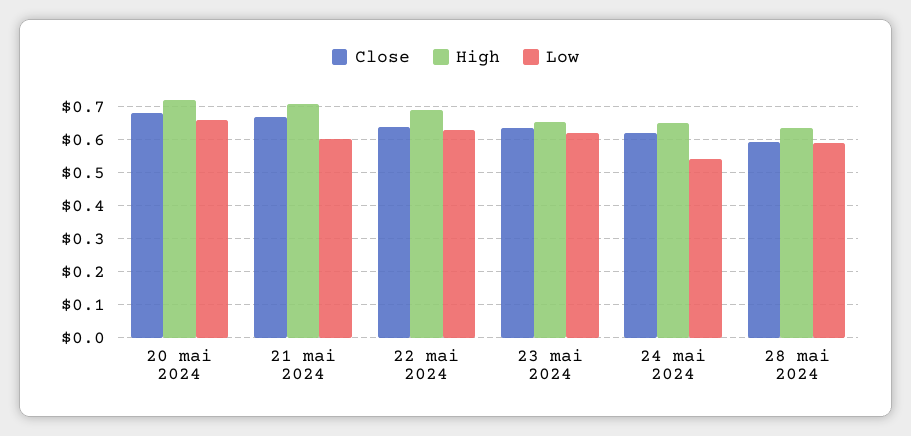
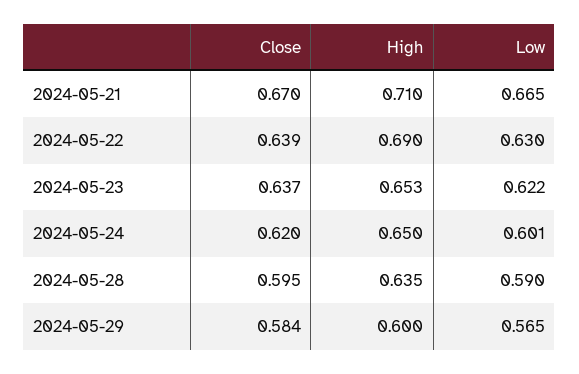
Close, 20 mai 2024: 0.68 -> none
High, 20 mai 2024: 0.72 -> none
Low, 20 mai 2024: 0.66 -> none
Low, 21 mai 2024: 0.6 -> 0.665
Low, 24 mai 2024: 0.54 -> 0.601
Close, 2024-05-29: none -> 0.584
High, 2024-05-29: none -> 0.6
Low, 2024-05-29: none -> 0.565

